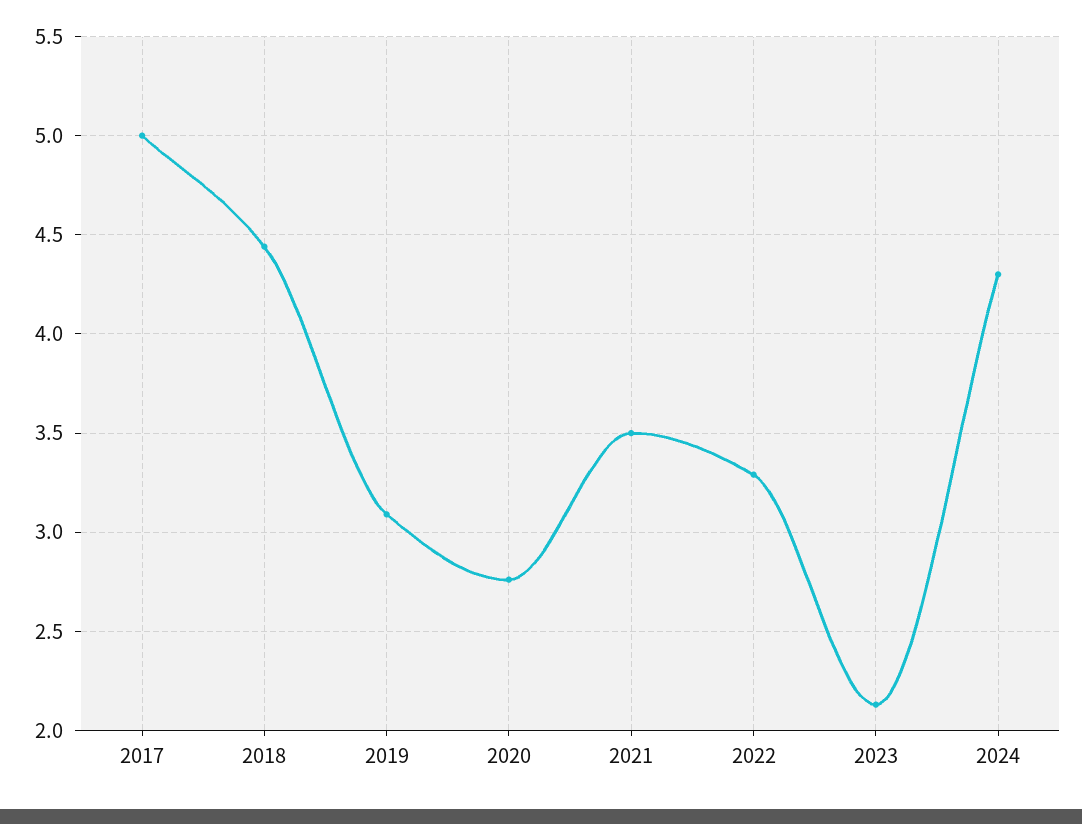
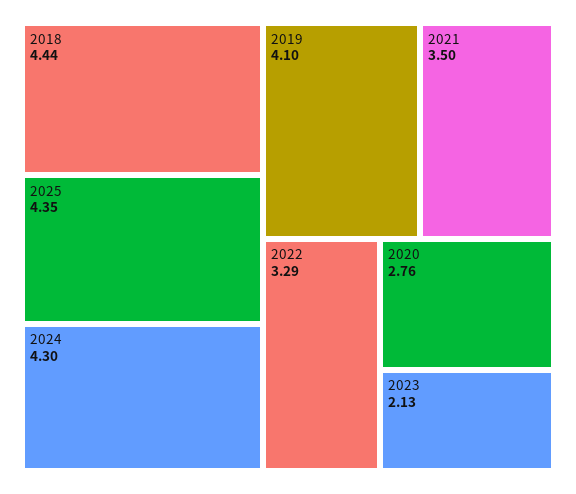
2017: 5 -> none
2019: 3.1 -> 4.1
2025: none -> 4.35

